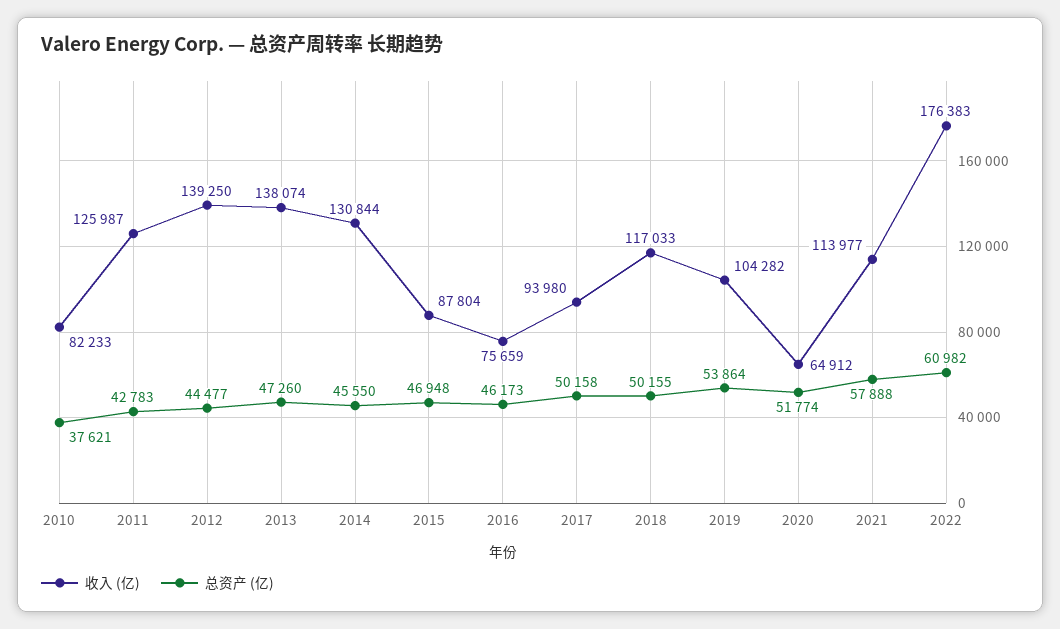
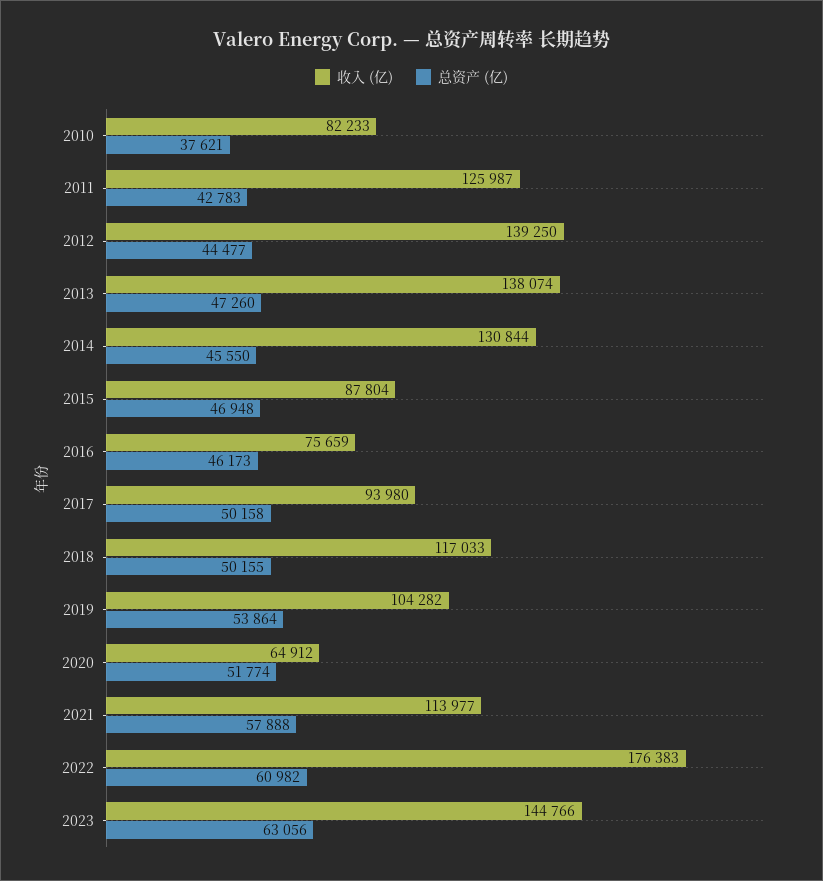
收入 (亿), 2023: none -> 144766
总资产 (亿), 2023: none -> 63056

